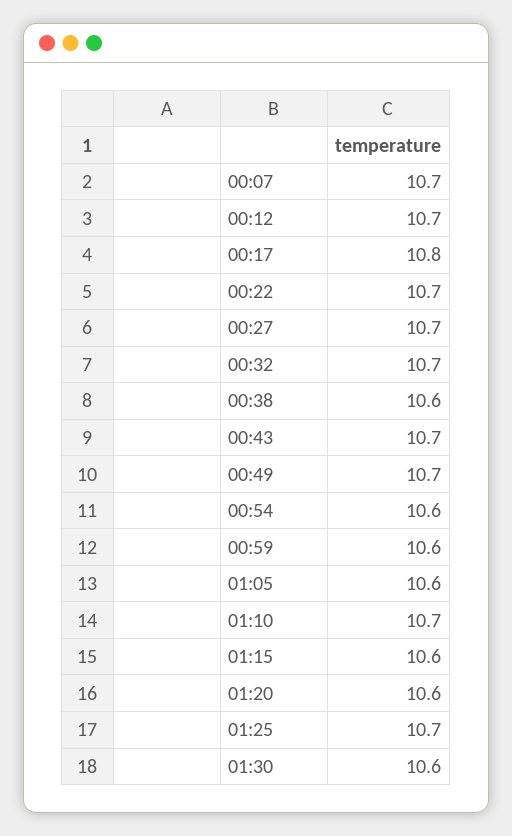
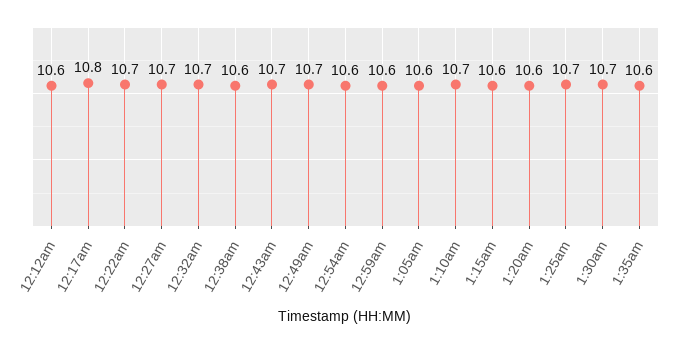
00:07: 10.7 -> none
00:12: 10.7 -> 10.6
01:30: 10.6 -> 10.7
1:35am: none -> 10.6

